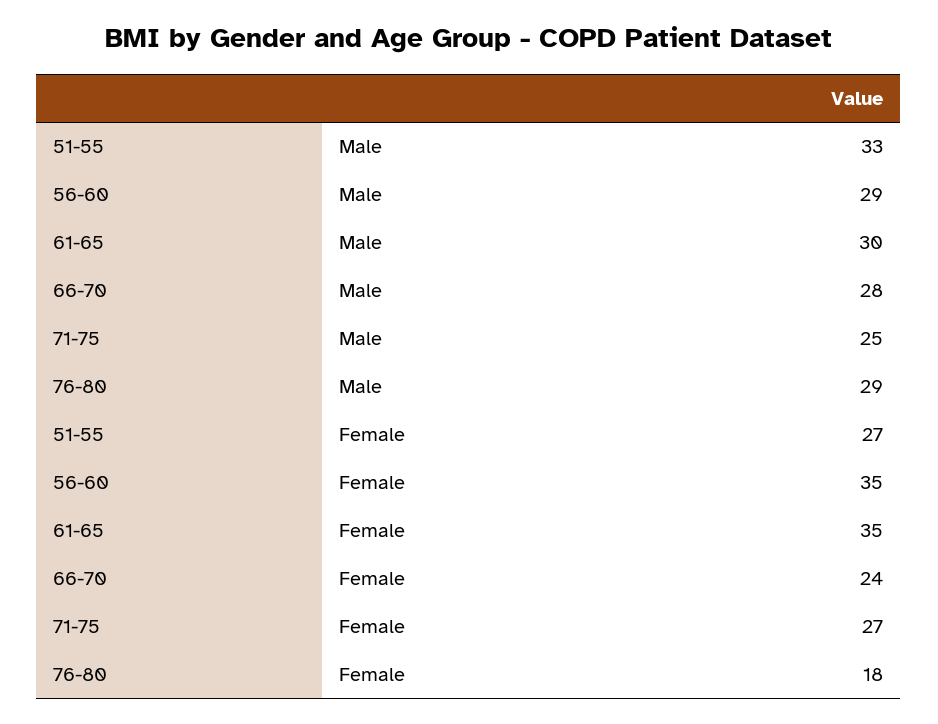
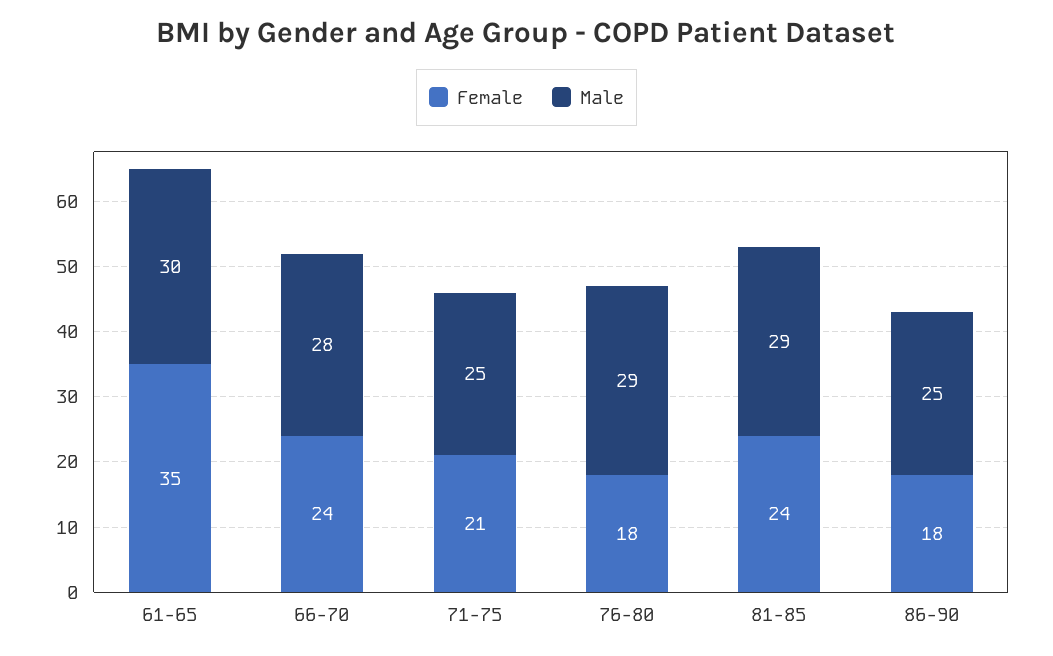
Male, 51-55: 33 -> none
Male, 56-60: 29 -> none
Female, 51-55: 27 -> none
Female, 56-60: 35 -> none
Female, 71-75: 27 -> 21
Female, 81-85: none -> 24
Male, 81-85: none -> 29
Female, 86-90: none -> 18
Male, 86-90: none -> 25

